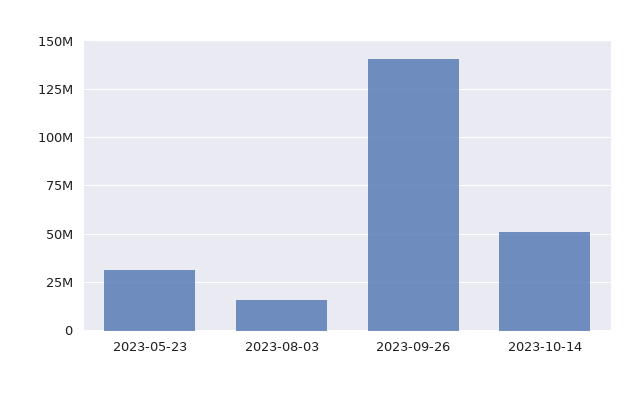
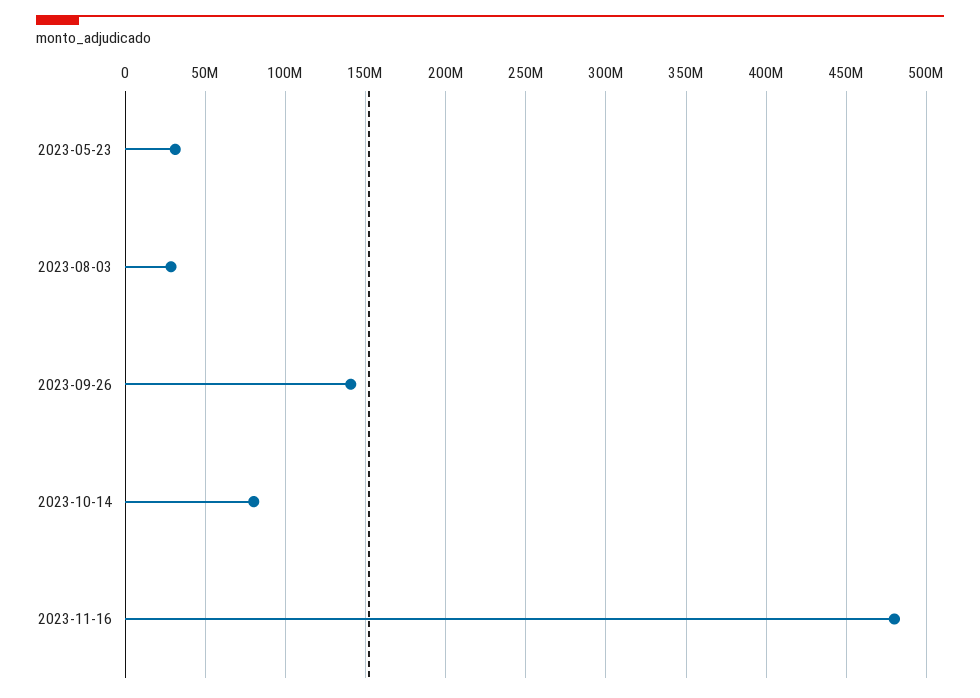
2023-08-03: 15000000 -> 30000000
2023-10-14: 50000000 -> 80000000
2023-11-16: none -> 480000000

